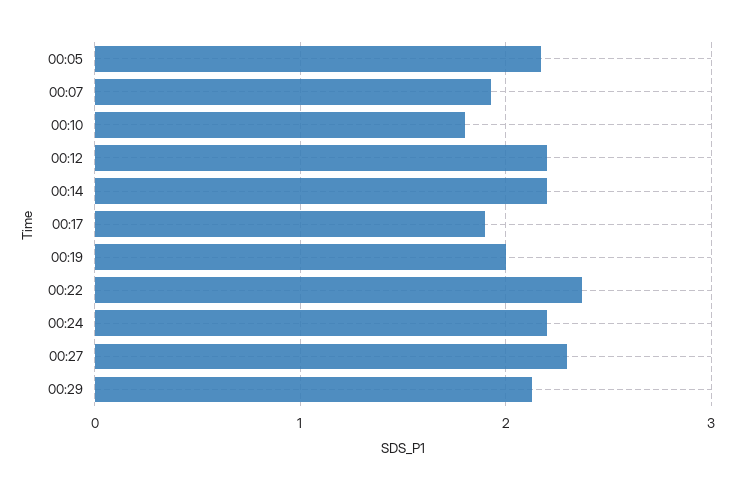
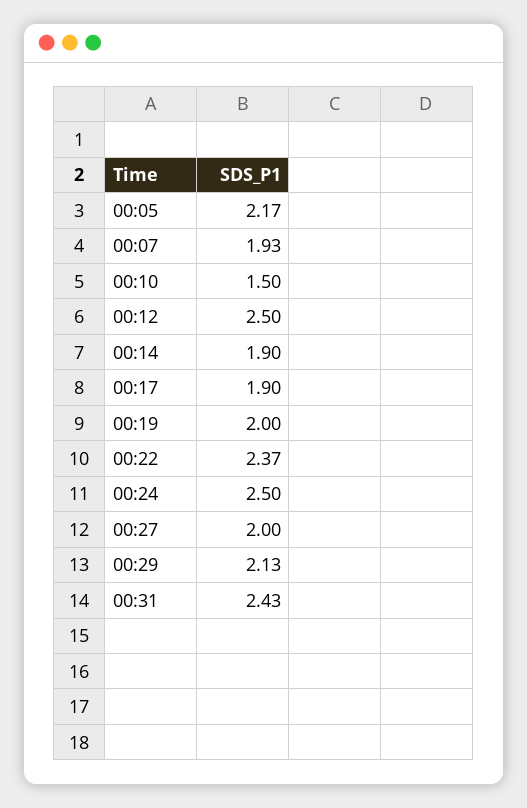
00:10: 1.8 -> 1.5
00:12: 2.2 -> 2.5
00:14: 2.2 -> 1.9
00:24: 2.2 -> 2.5
00:27: 2.3 -> 2
00:31: none -> 2.43

